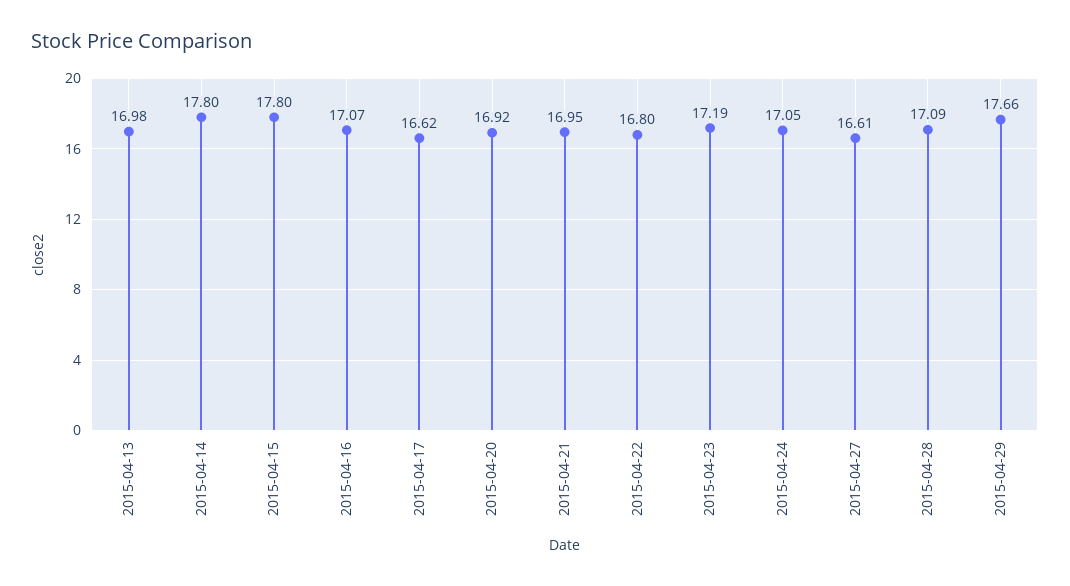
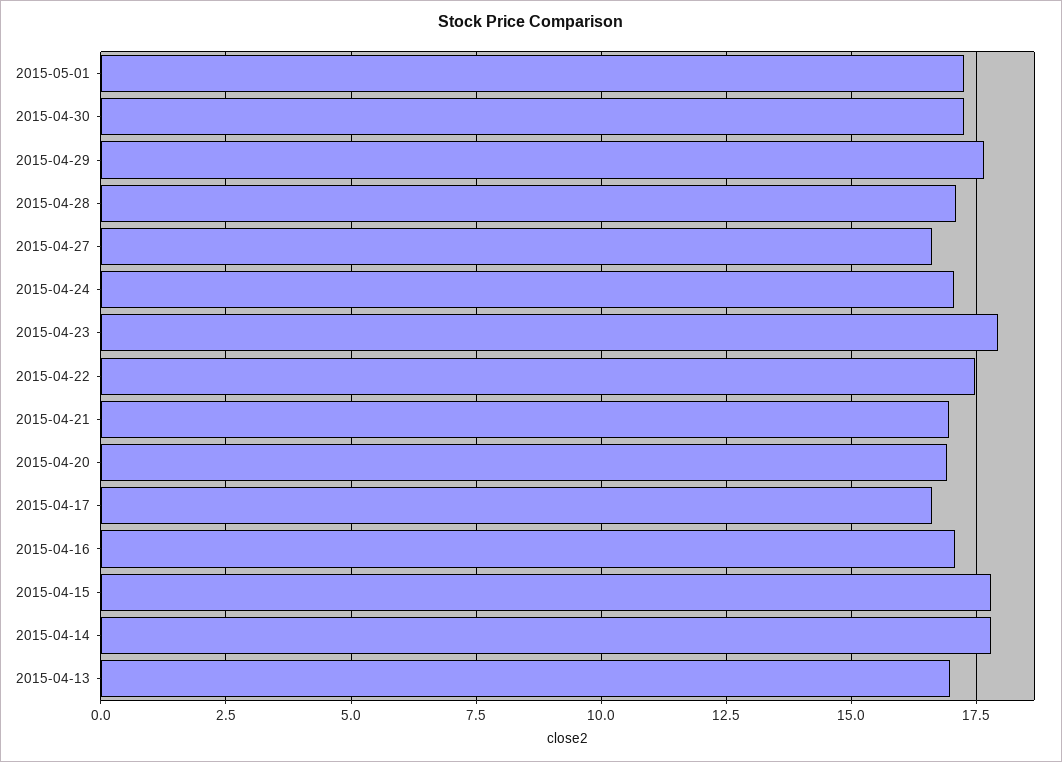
2015-04-22: 16.8 -> 17.5
2015-04-23: 17.19 -> 18
2015-05-01: none -> 17.25
2015-04-30: none -> 17.25

